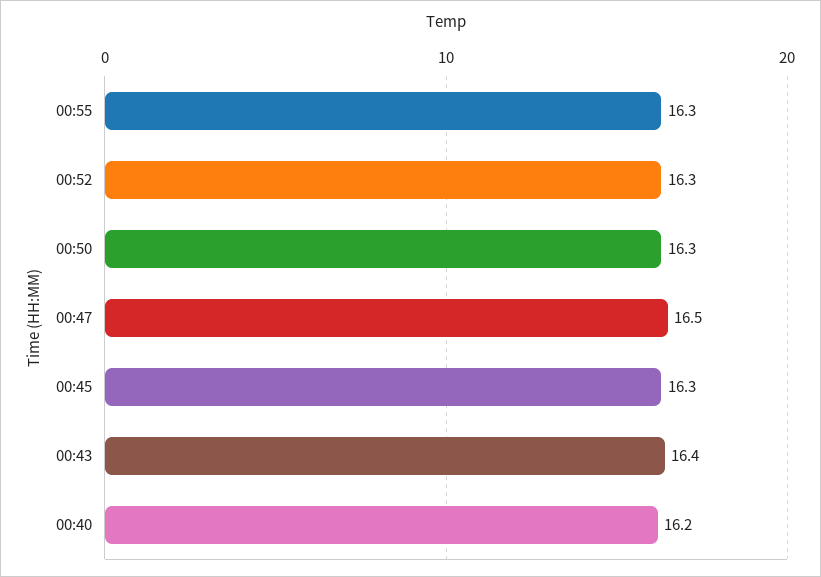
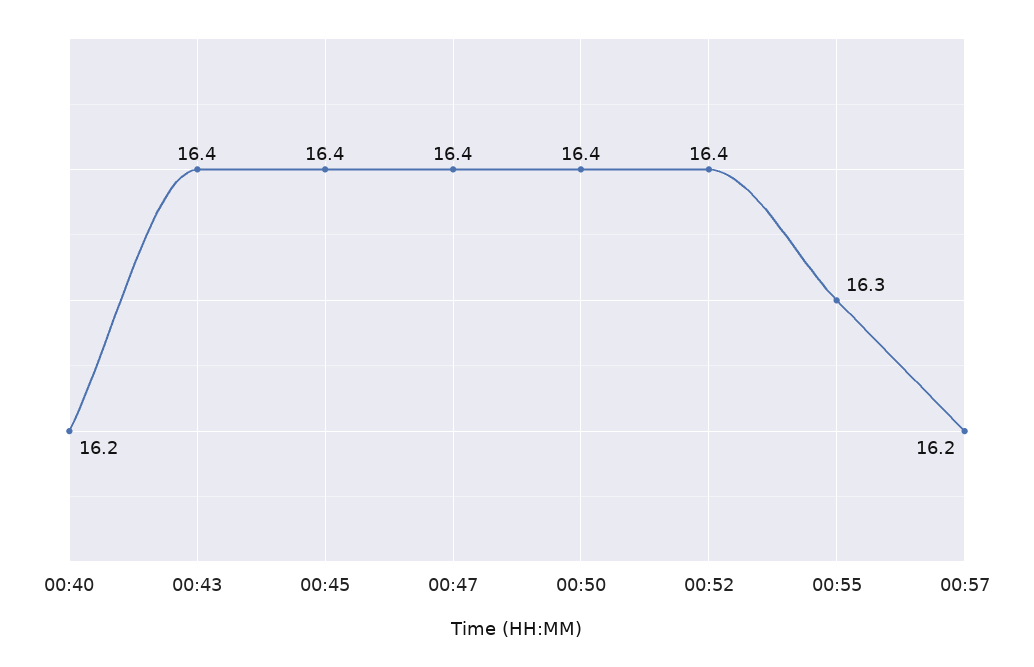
00:52: 16.3 -> 16.4
00:50: 16.3 -> 16.4
00:47: 16.5 -> 16.4
00:45: 16.3 -> 16.4
00:57: none -> 16.2

